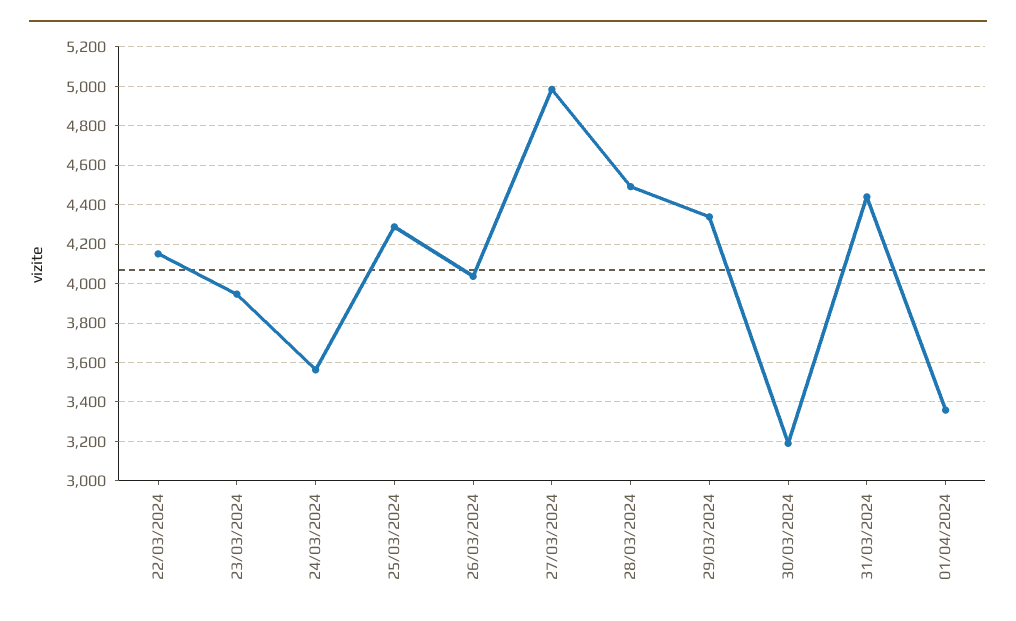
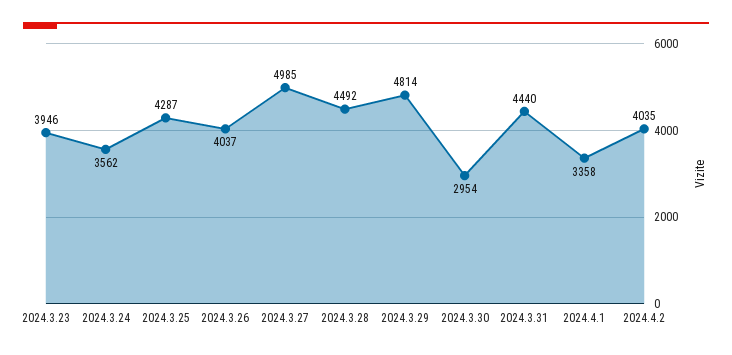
22/03/2024: 4150 -> none
29/03/2024: 4350 -> 4814
30/03/2024: 3200 -> 2954
2024.4.2: none -> 4035

